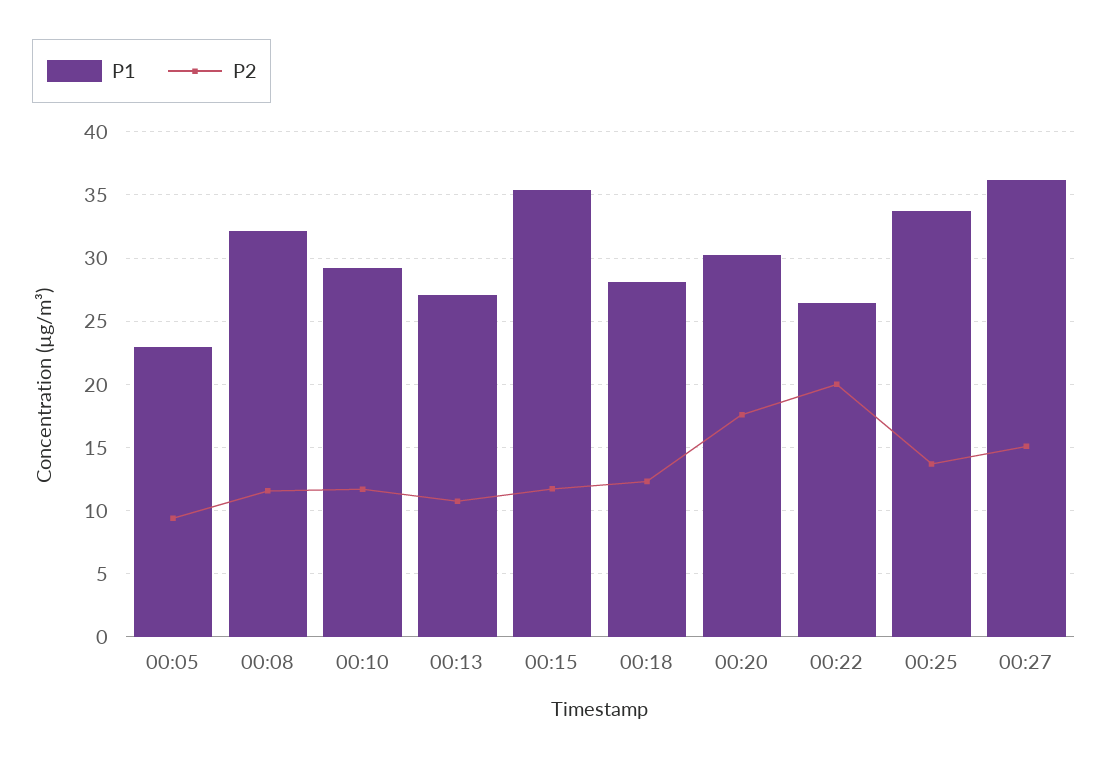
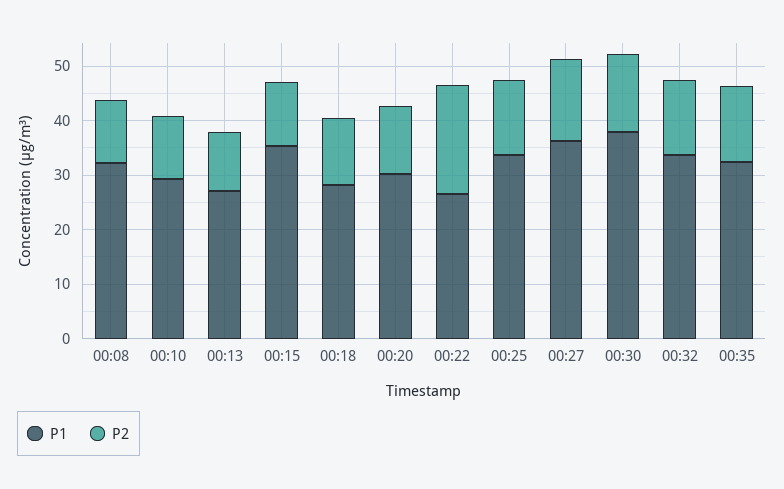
P1, 00:05: 23 -> none
P2, 00:05: 9.5 -> none
P2, 00:20: 17.5 -> 12
P1, 00:30: none -> 38
P2, 00:30: none -> 14
P1, 00:32: none -> 34
P2, 00:32: none -> 14
P1, 00:35: none -> 32
P2, 00:35: none -> 14

